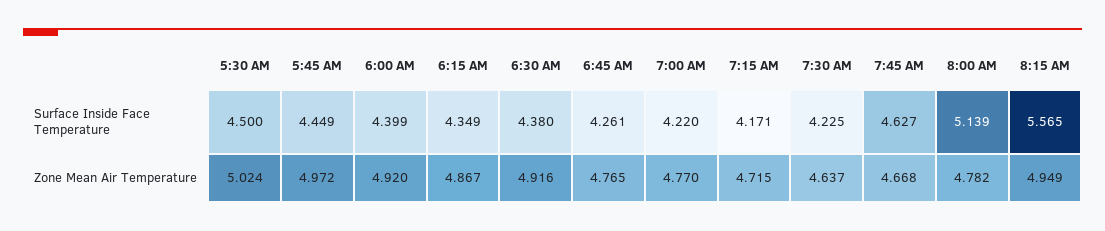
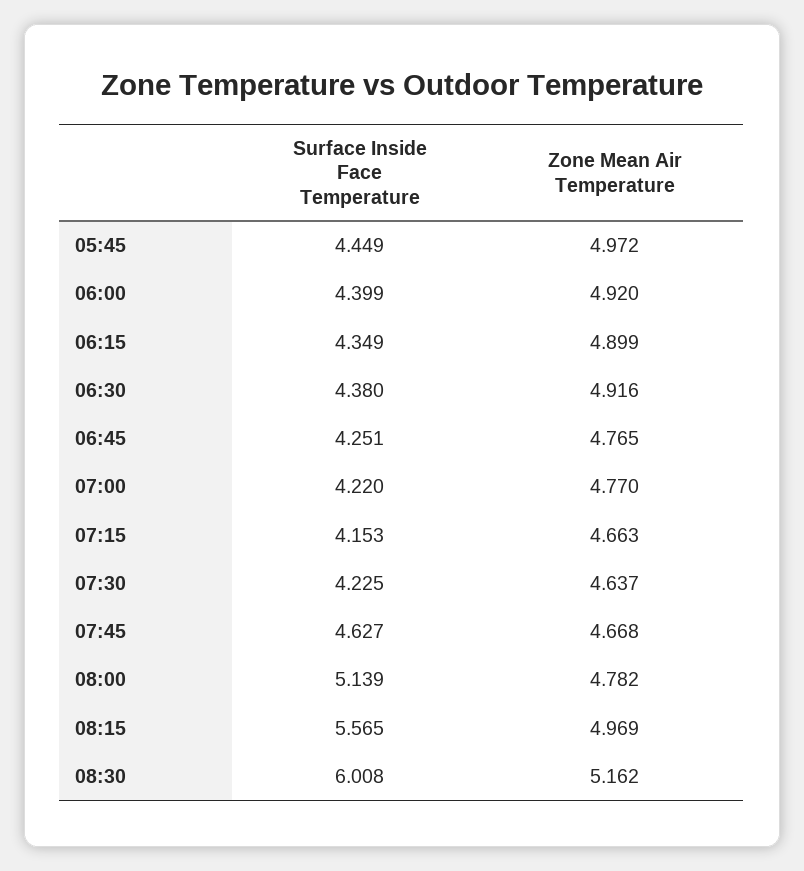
5:30 AM, Surface Inside Face Temperature: 4.5 -> none
6:45 AM, Surface Inside Face Temperature: 4.261 -> 4.251
7:15 AM, Surface Inside Face Temperature: 4.171 -> 4.153
5:30 AM, Zone Mean Air Temperature: 5.024 -> none
6:15 AM, Zone Mean Air Temperature: 4.867 -> 4.899
7:15 AM, Zone Mean Air Temperature: 4.715 -> 4.663
8:15 AM, Zone Mean Air Temperature: 4.949 -> 4.969
08:30, Surface Inside Face Temperature: none -> 6.008
08:30, Zone Mean Air Temperature: none -> 5.162

